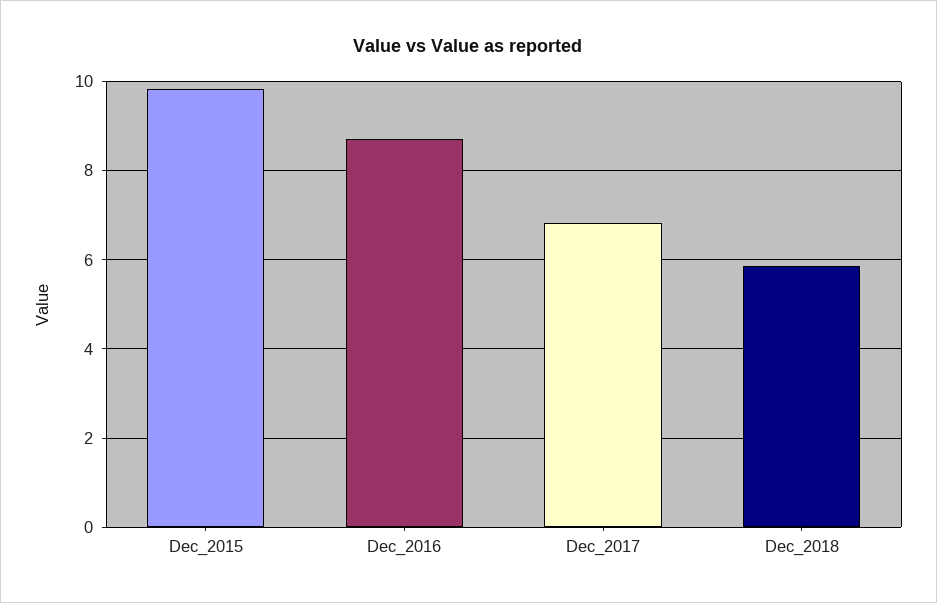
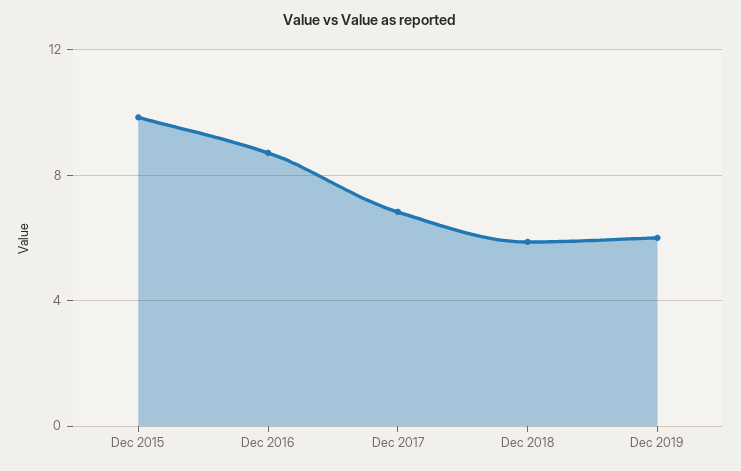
Dec 2019: none -> 6

